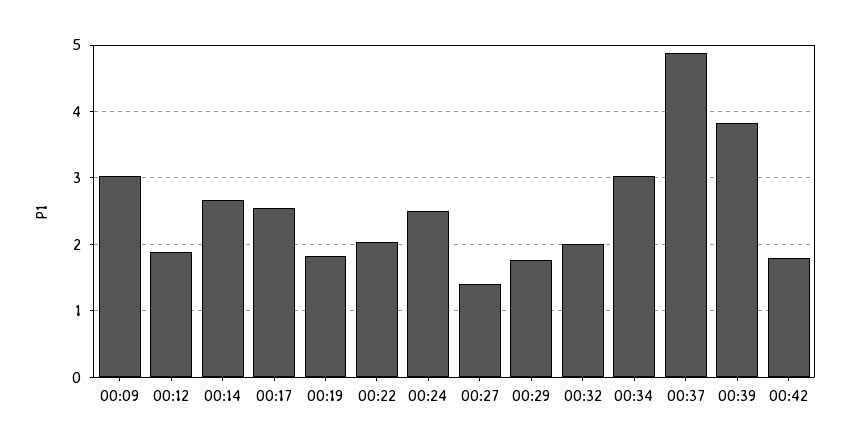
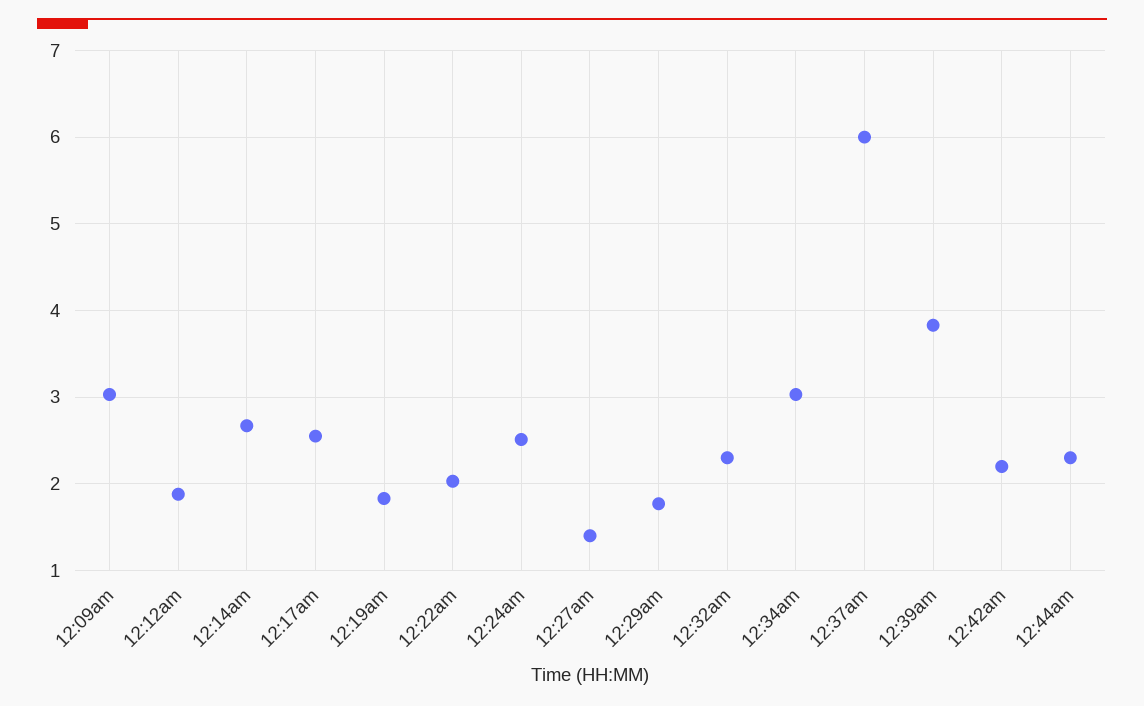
00:32: 2 -> 2.3
00:37: 4.9 -> 6
00:42: 1.8 -> 2.2
12:44am: none -> 2.3

